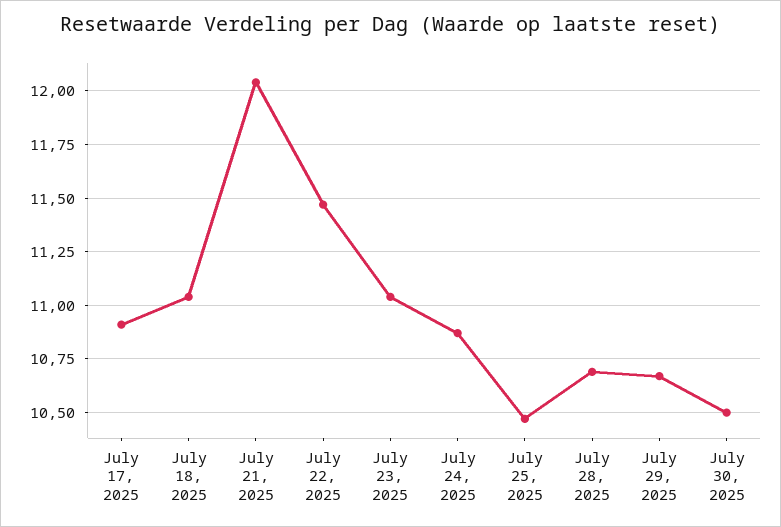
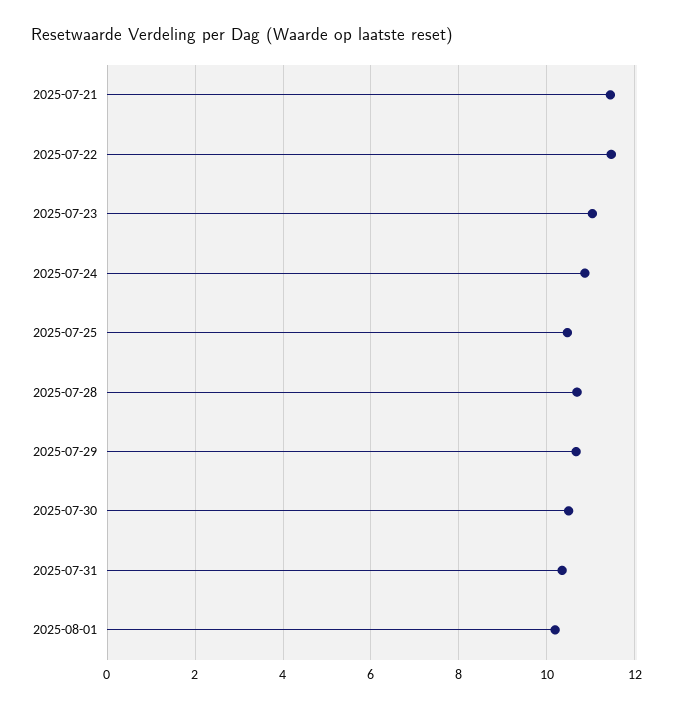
July 17, 2025: 10.9 -> none
July 18, 2025: 11.05 -> none
July 21, 2025: 12.05 -> 11.4
2025-07-31: none -> 10.4
2025-08-01: none -> 10.2

